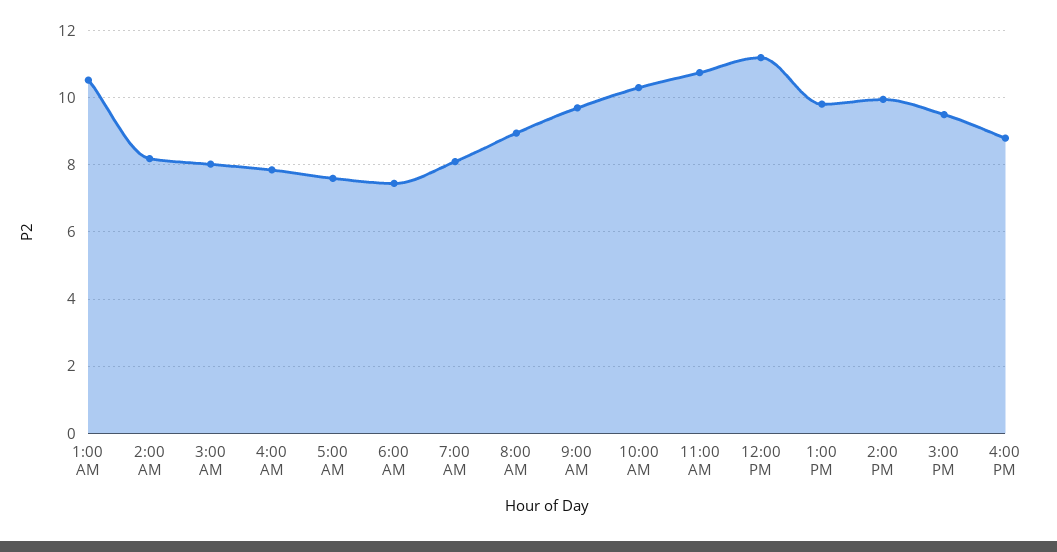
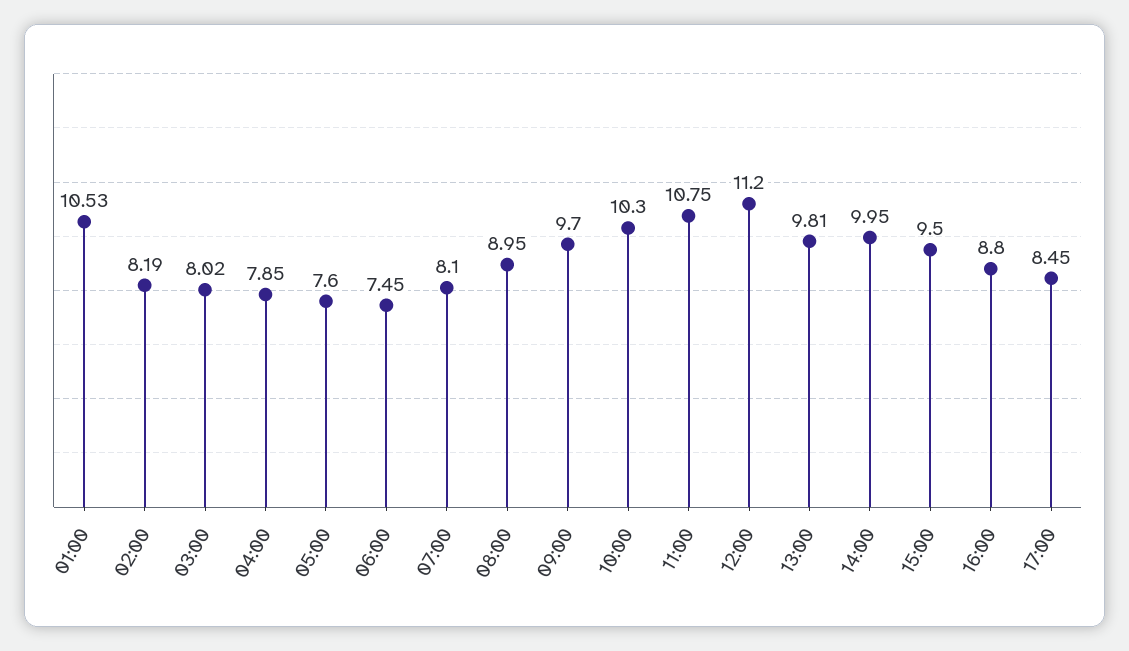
17:00: none -> 8.45

